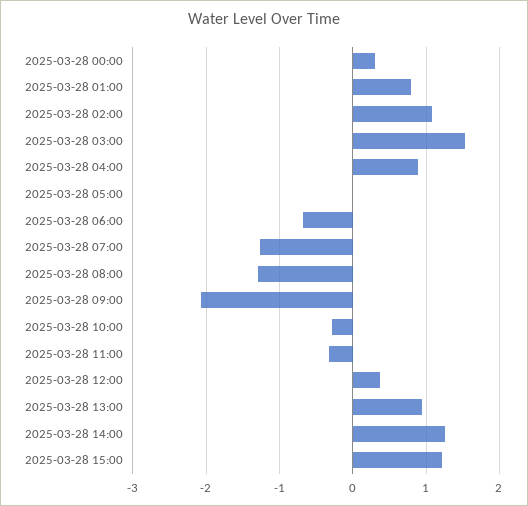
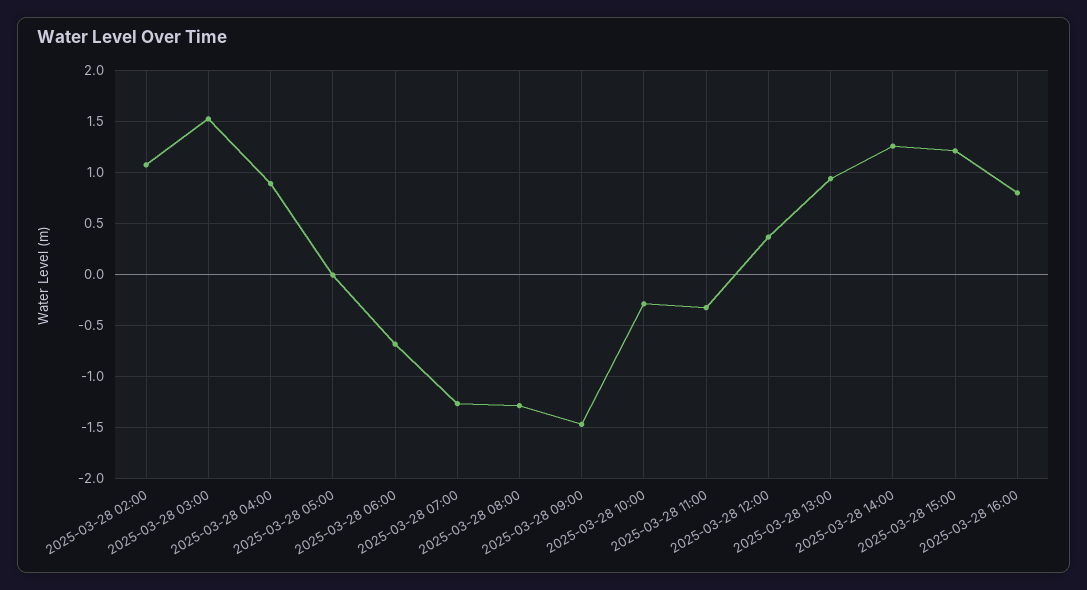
2025-03-28 00:00: 0.3 -> none
2025-03-28 01:00: 0.8 -> none
2025-03-28 09:00: -2.1 -> -1.5
2025-03-28 16:00: none -> 0.8

